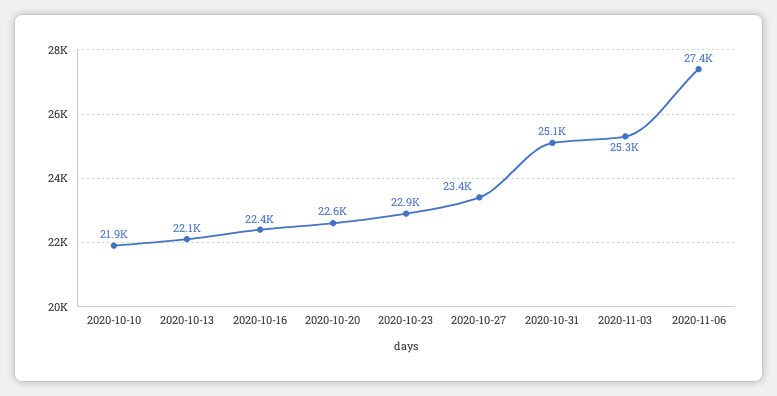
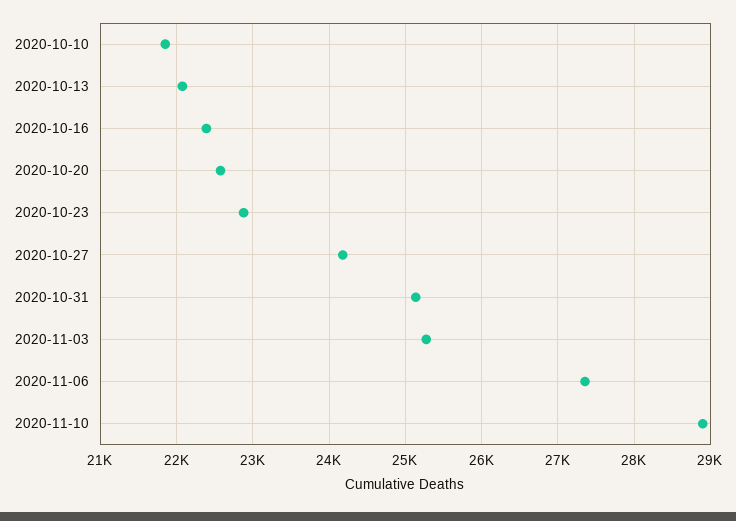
2020-10-27: 23400 -> 24200
2020-11-10: none -> 28900

